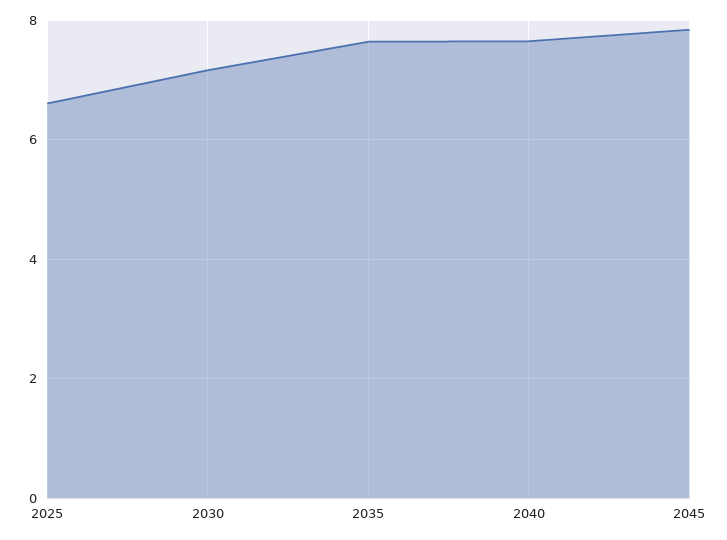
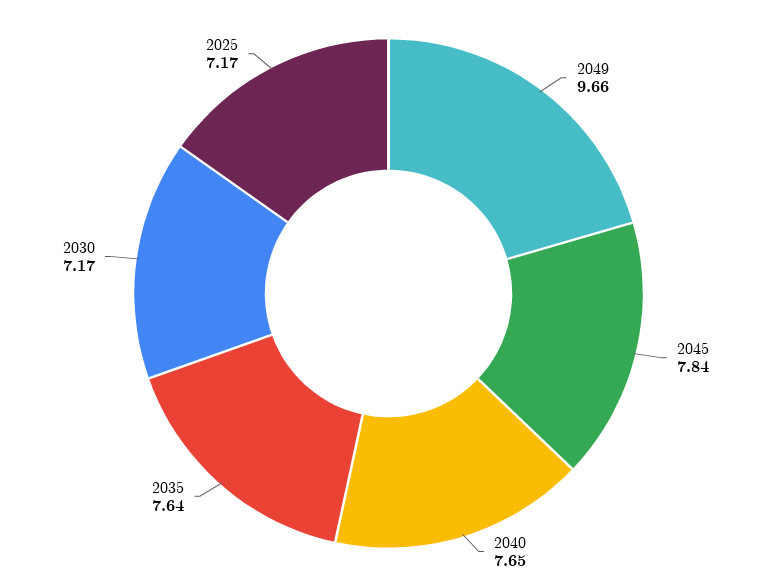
2025: 6.6 -> 7.17
2049: none -> 9.66

